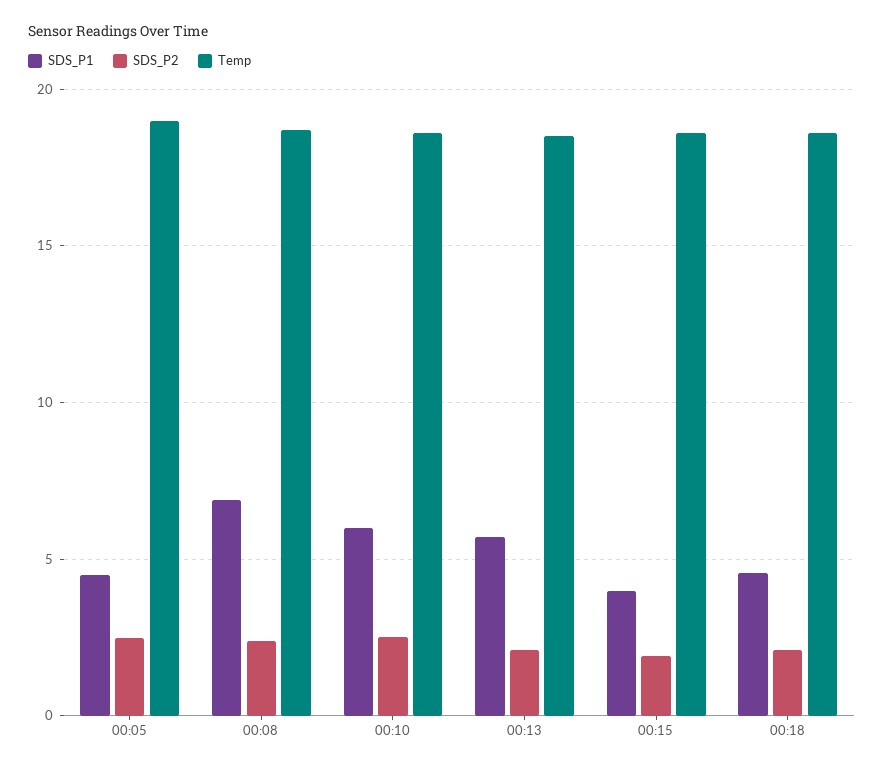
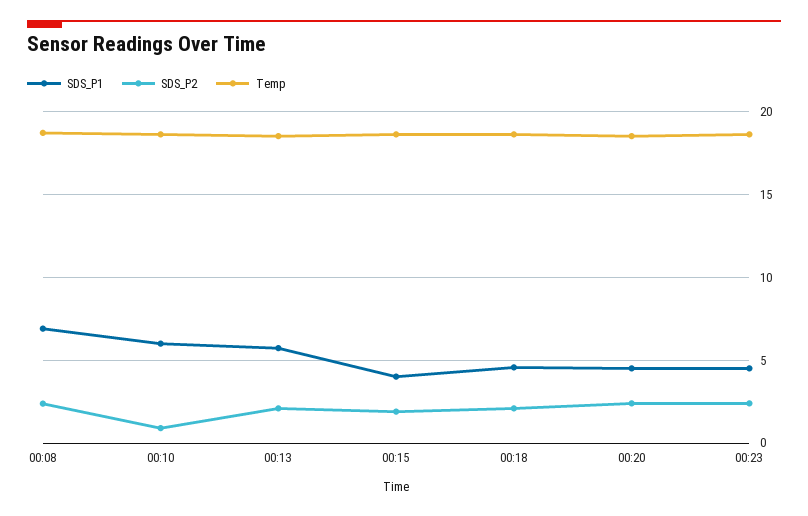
SDS_P1, 00:05: 4.5 -> none
SDS_P2, 00:05: 2.5 -> none
Temp, 00:05: 19 -> none
SDS_P2, 00:10: 2.5 -> 1
SDS_P1, 00:20: none -> 4.5
SDS_P2, 00:20: none -> 2.5
Temp, 00:20: none -> 18.5
SDS_P1, 00:23: none -> 4.5
SDS_P2, 00:23: none -> 2.5
Temp, 00:23: none -> 18.5

